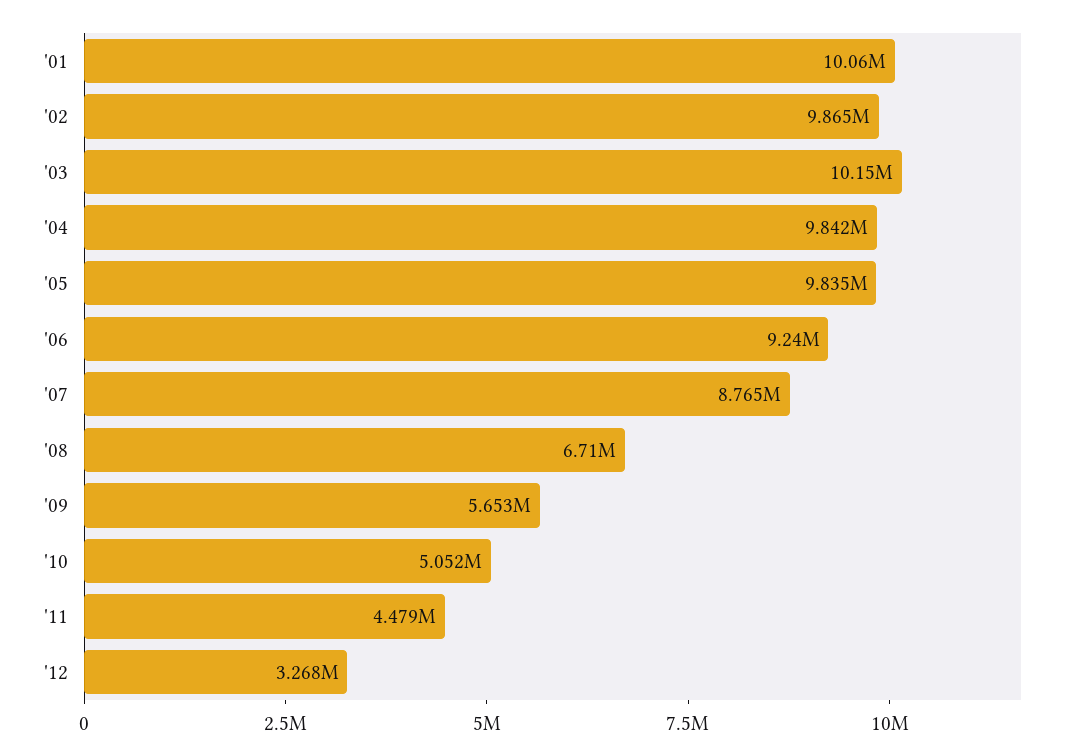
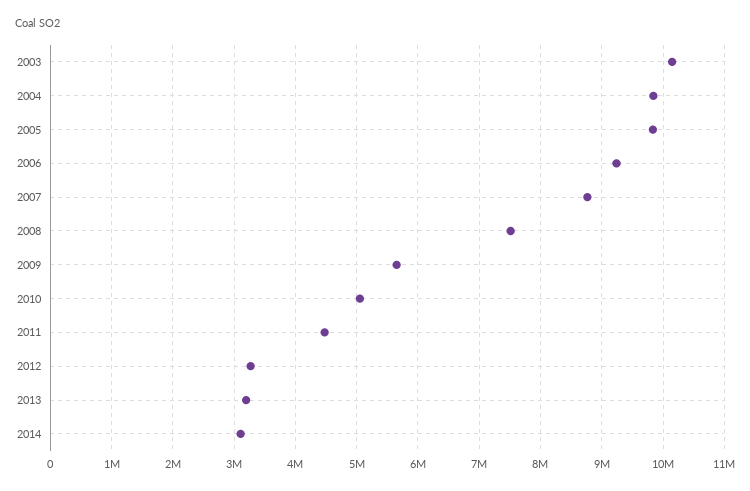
'01: 10060000 -> none
'02: 9865000 -> none
'08: 6710000 -> 7500000
2013: none -> 3200000
2014: none -> 3100000

